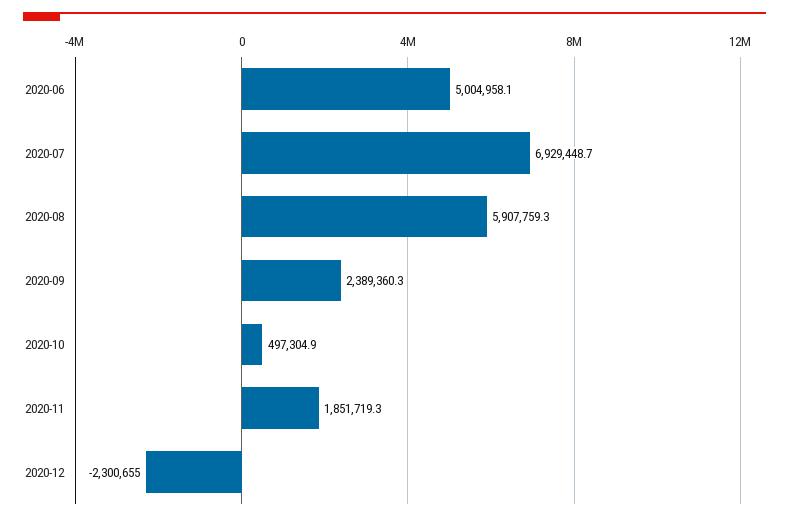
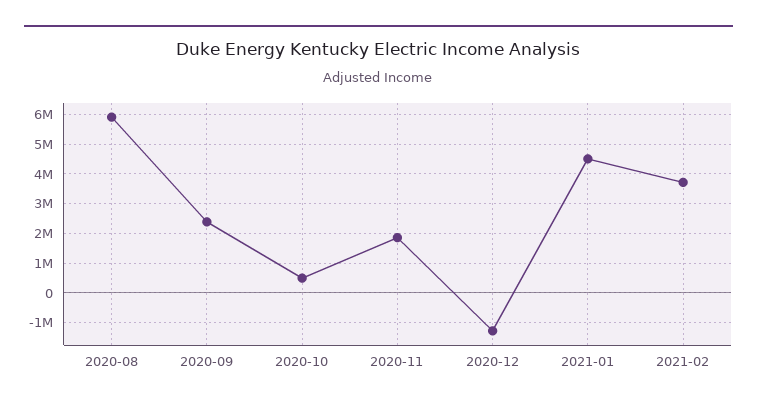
2020-06: 5004958.1 -> none
2020-07: 6929448.7 -> none
2020-12: -2300655 -> -1250000
2021-01: none -> 4500000
2021-02: none -> 3750000

